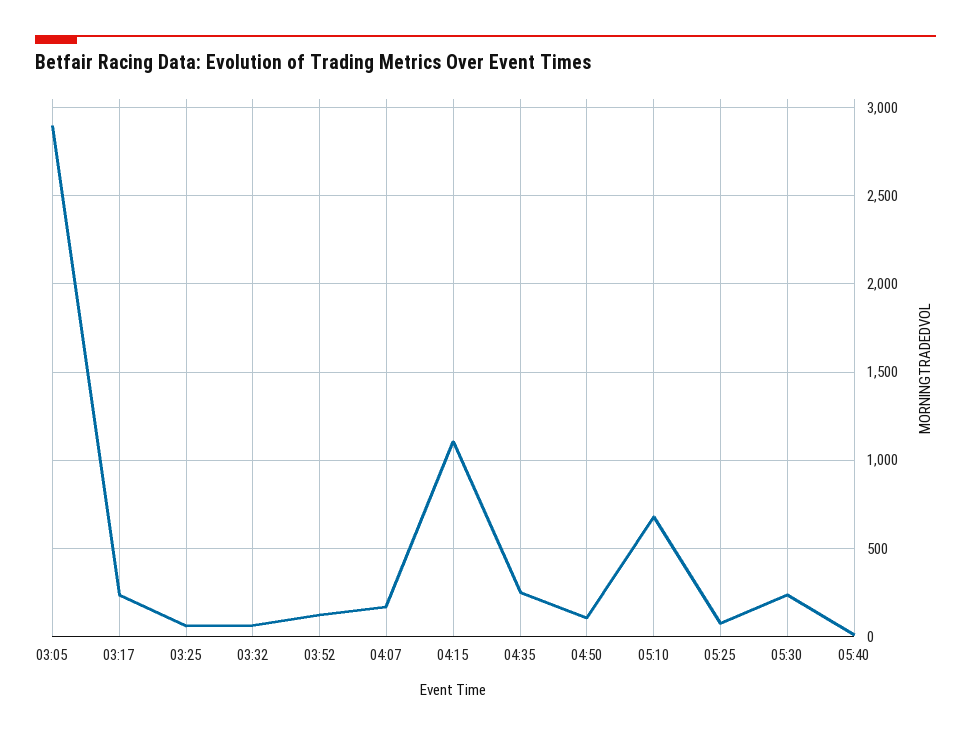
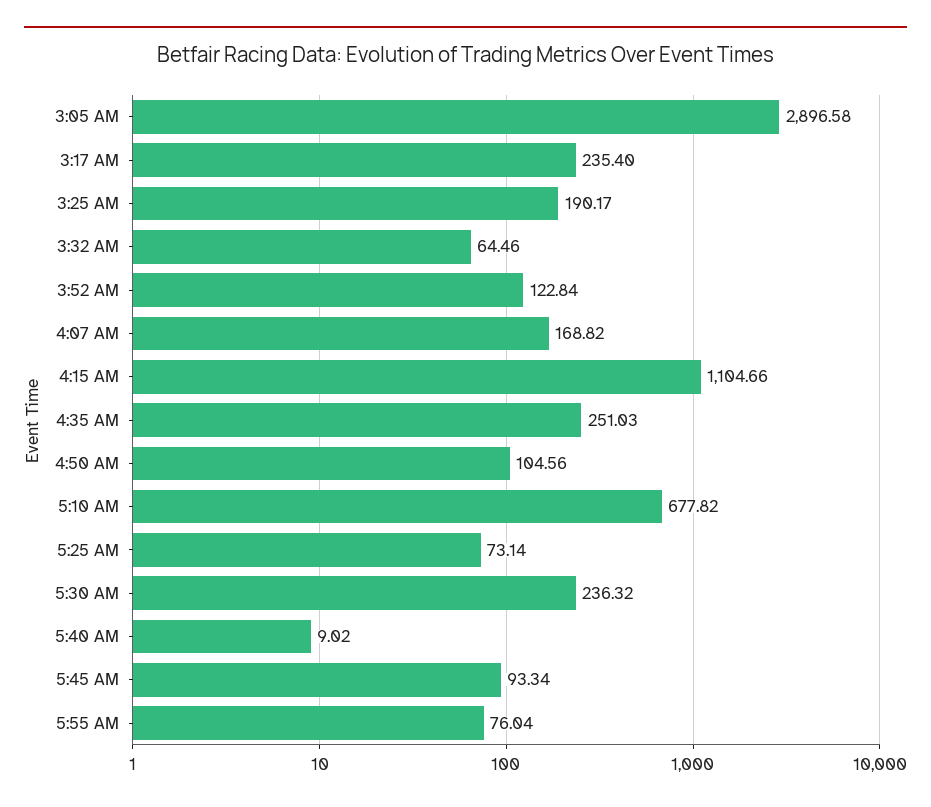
03:25: 50 -> 190.17
5:45 AM: none -> 93.34
5:55 AM: none -> 76.04

